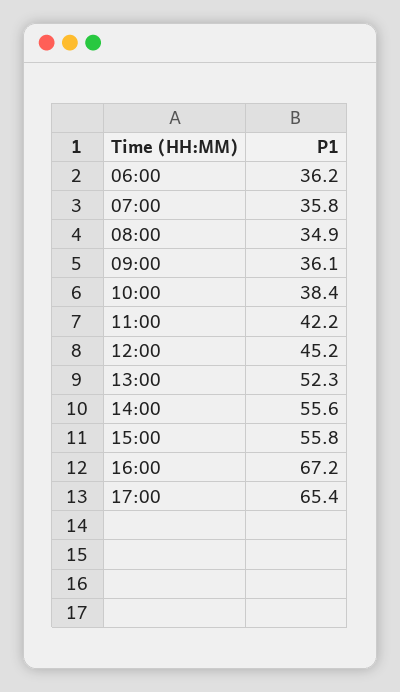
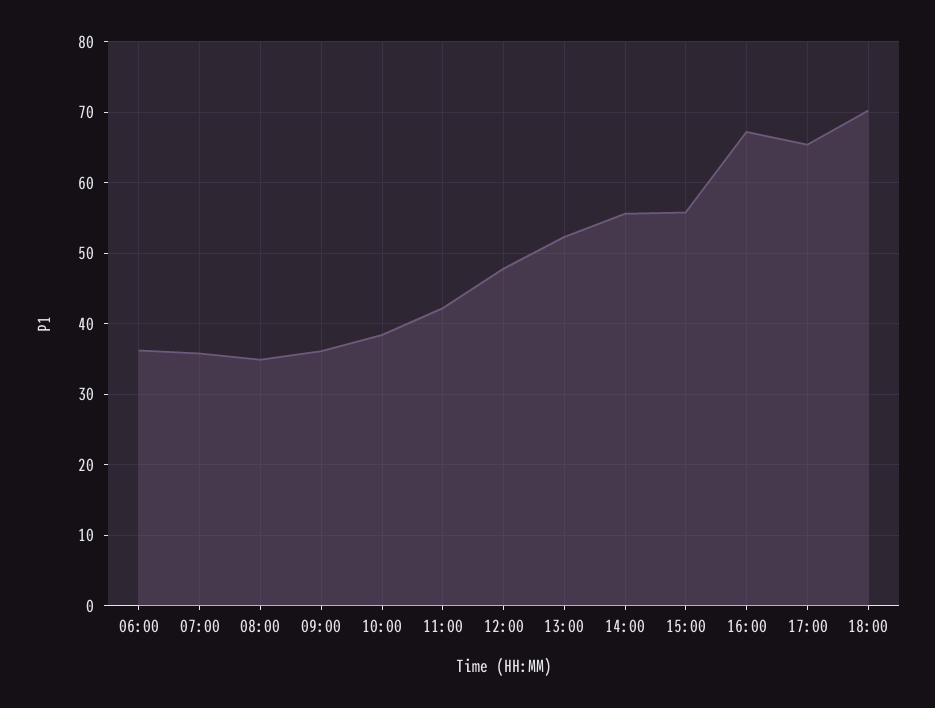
12:00: 45.2 -> 48
18:00: none -> 70

